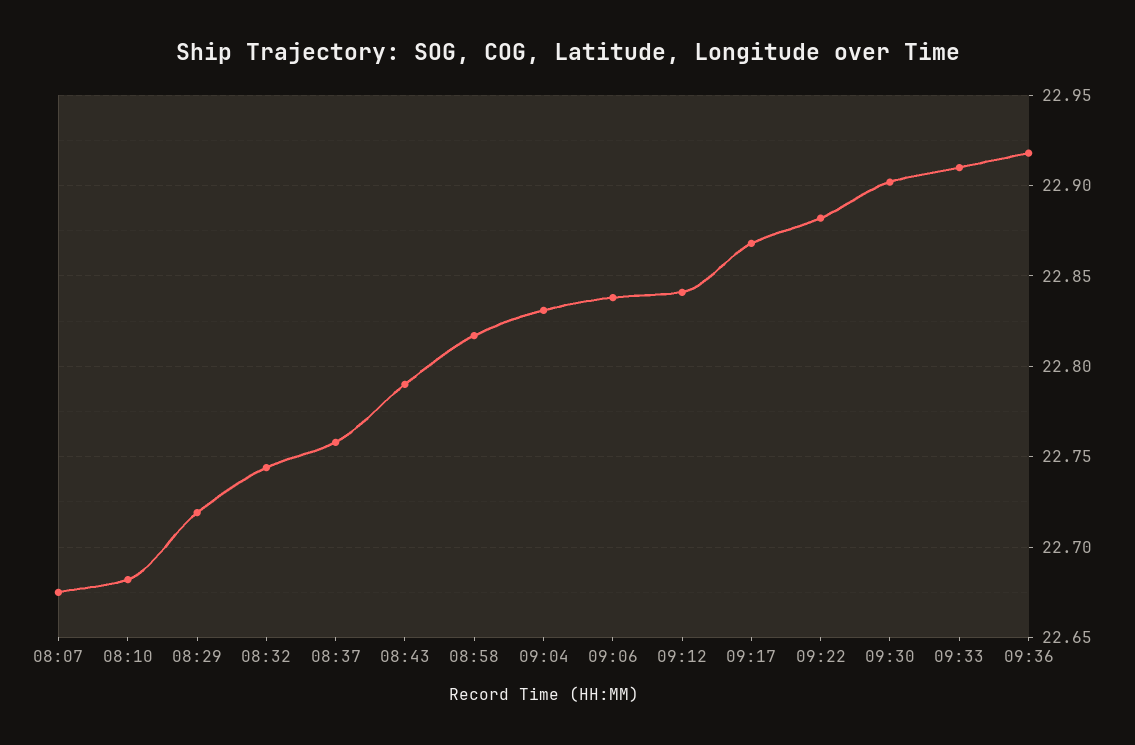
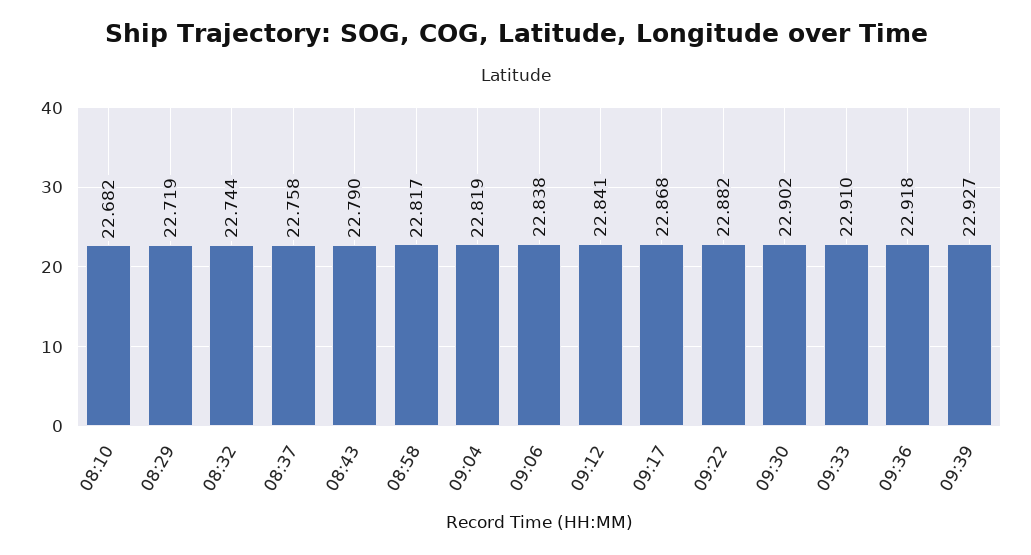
08:07: 22.675 -> none
09:04: 22.83 -> 22.819
09:39: none -> 22.927

